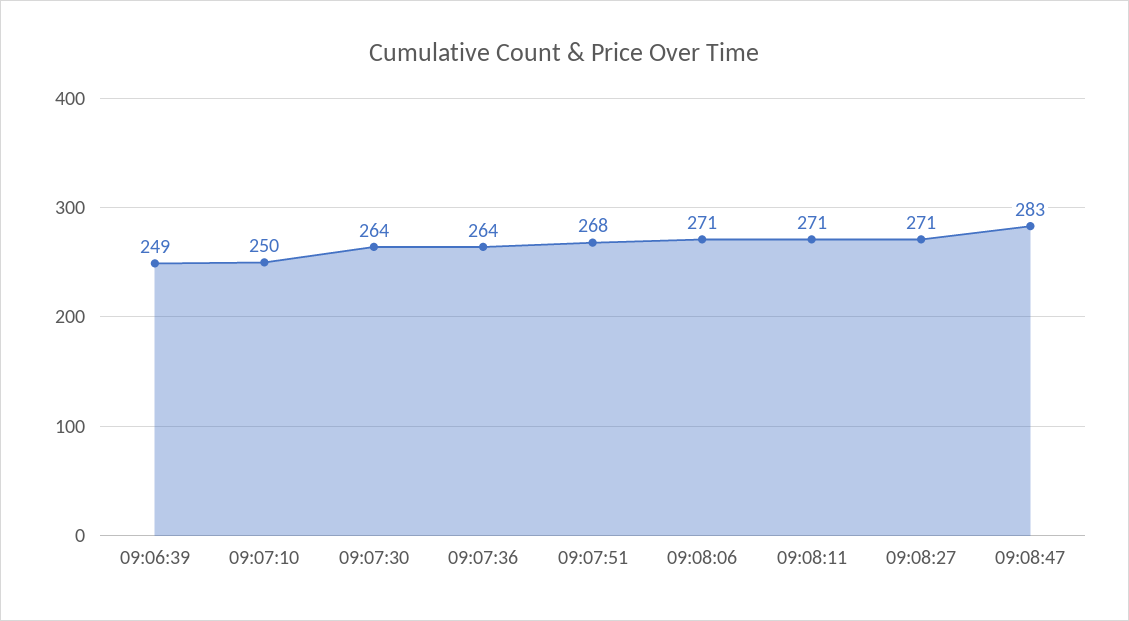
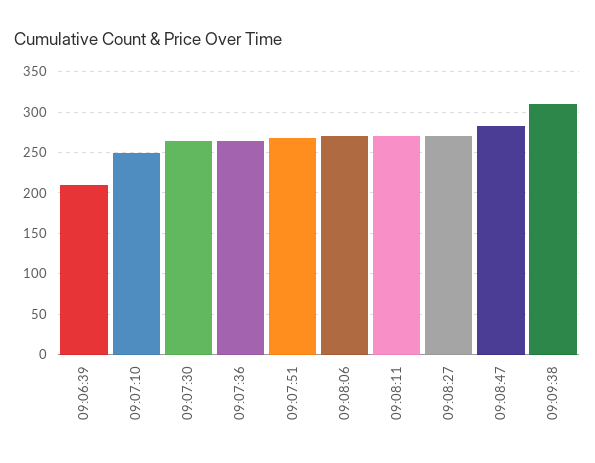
09:06:39: 249 -> 210
09:09:38: none -> 310

